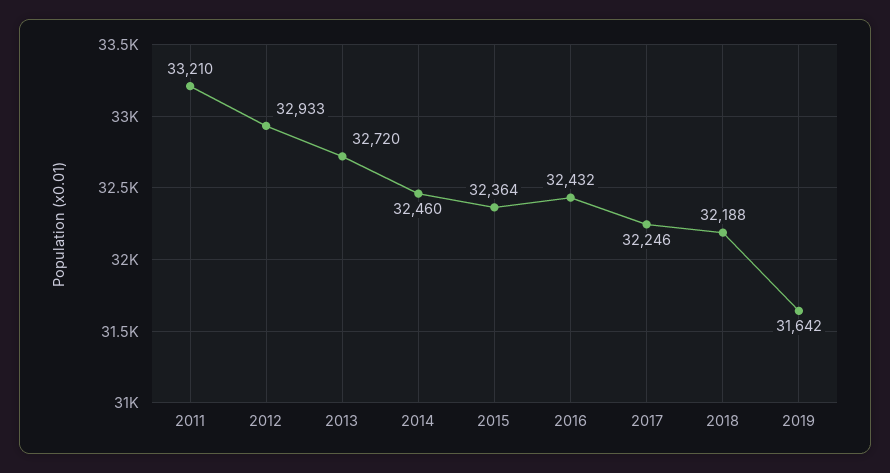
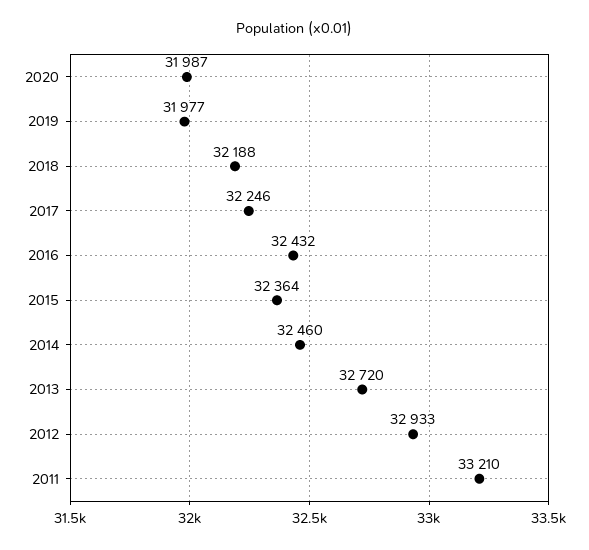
2019: 31642 -> 31977
2020: none -> 31987

